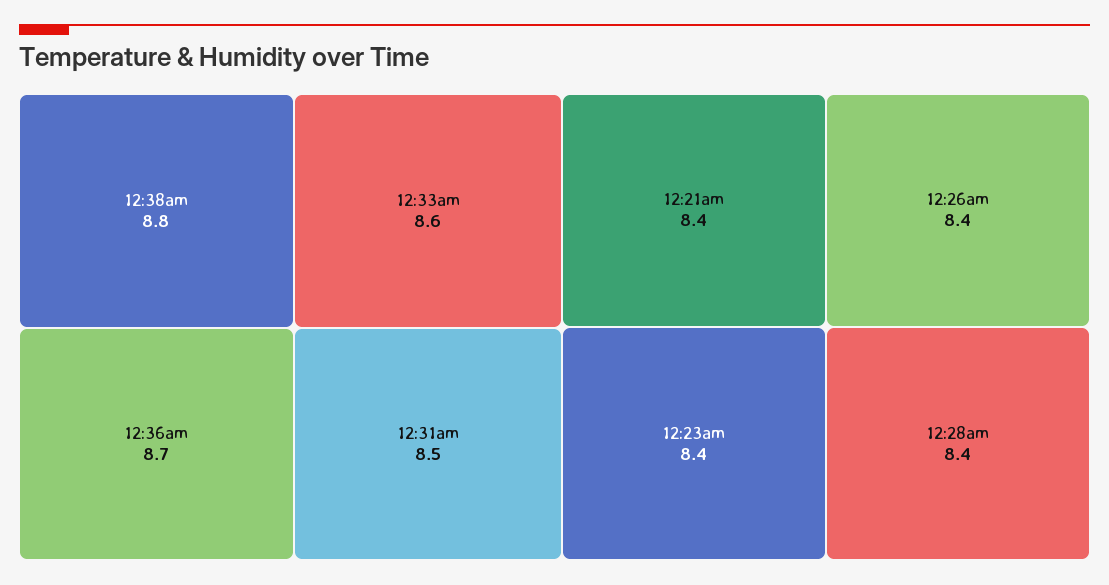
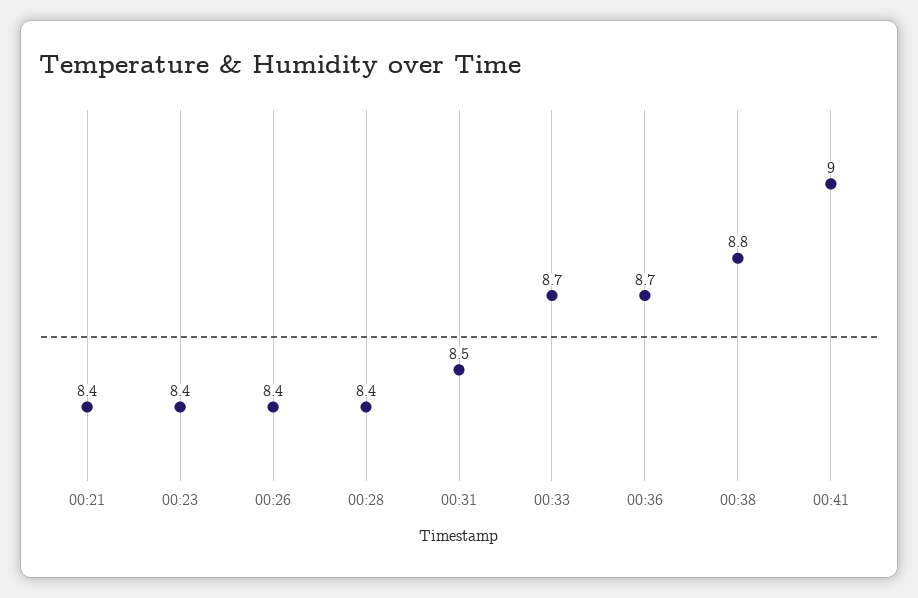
12:33am: 8.6 -> 8.7
00:41: none -> 9

